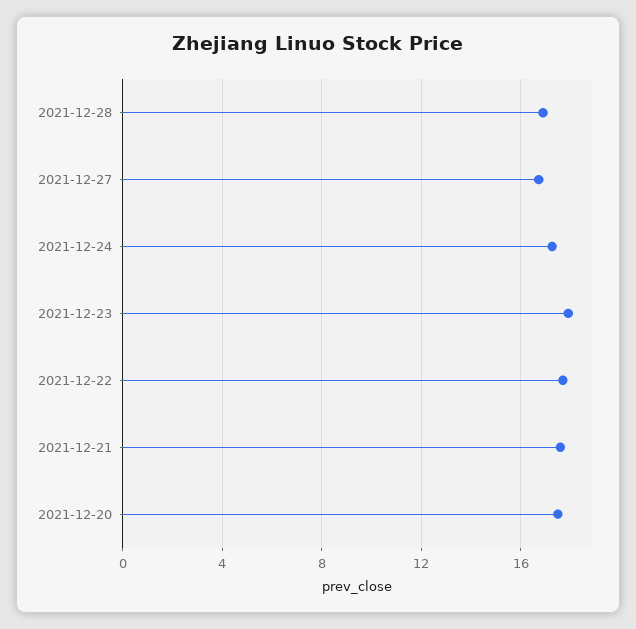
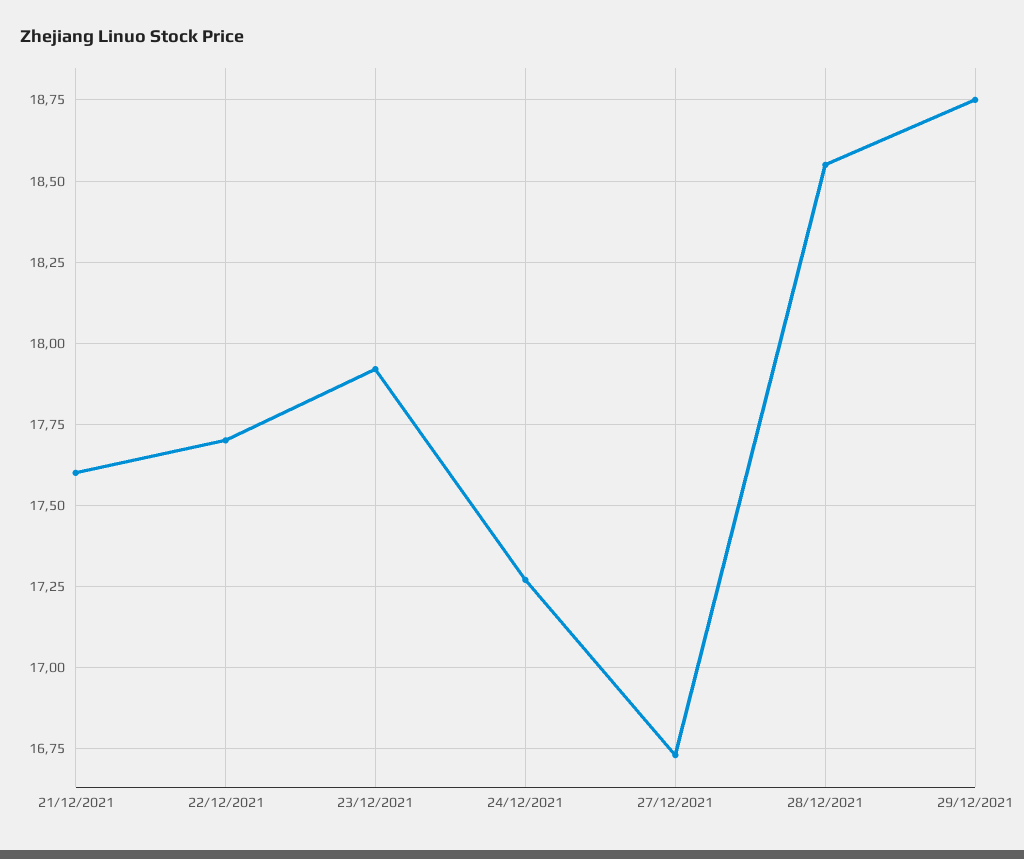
2021-12-28: 17 -> 18.55
2021-12-20: 17.5 -> none
29/12/2021: none -> 18.75

